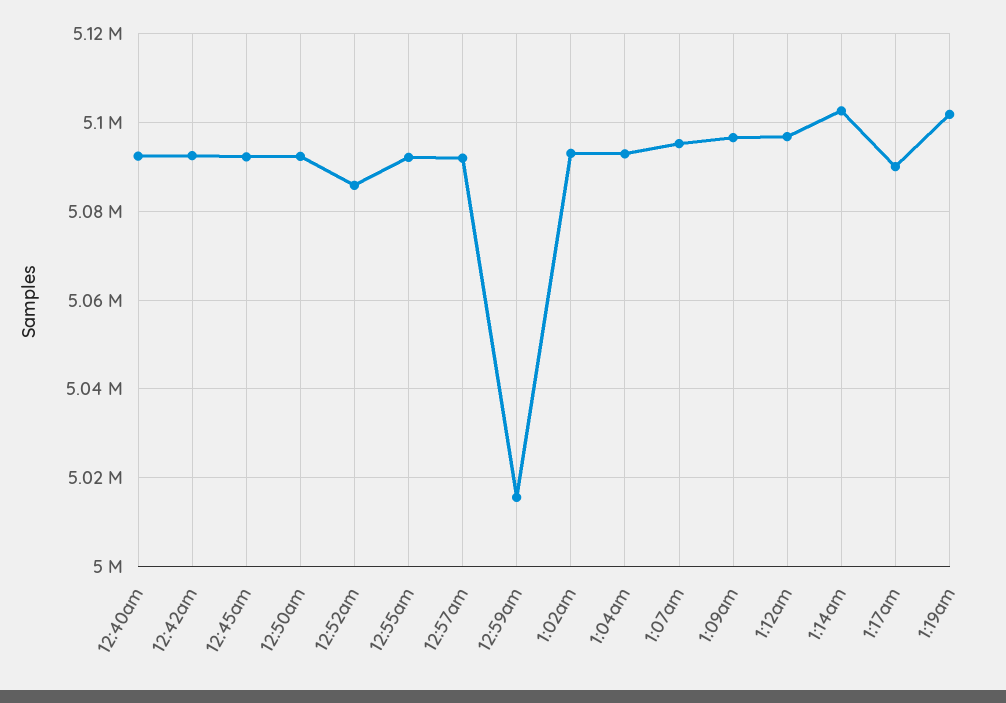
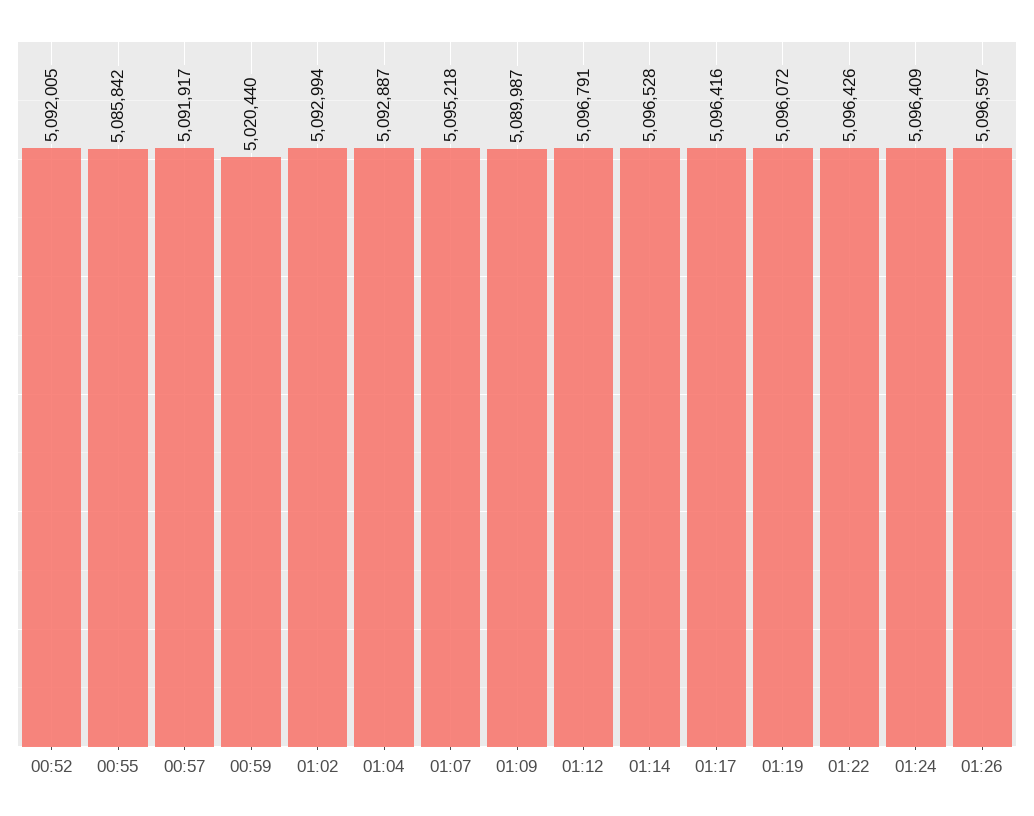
12:40am: 5092000 -> none
12:42am: 5092000 -> none
12:45am: 5092000 -> none
12:50am: 5092000 -> none
12:52am: 5086000 -> 5092005
12:55am: 5092000 -> 5085842
12:59am: 5016000 -> 5020440
1:09am: 5096000 -> 5089987
1:14am: 5102000 -> 5096528
1:17am: 5090000 -> 5096416
1:19am: 5102000 -> 5096072
01:22: none -> 5096426
01:24: none -> 5096409
01:26: none -> 5096597

